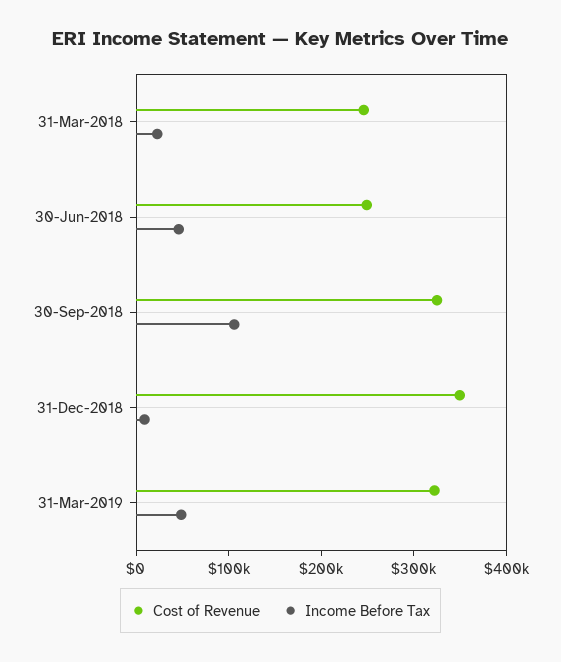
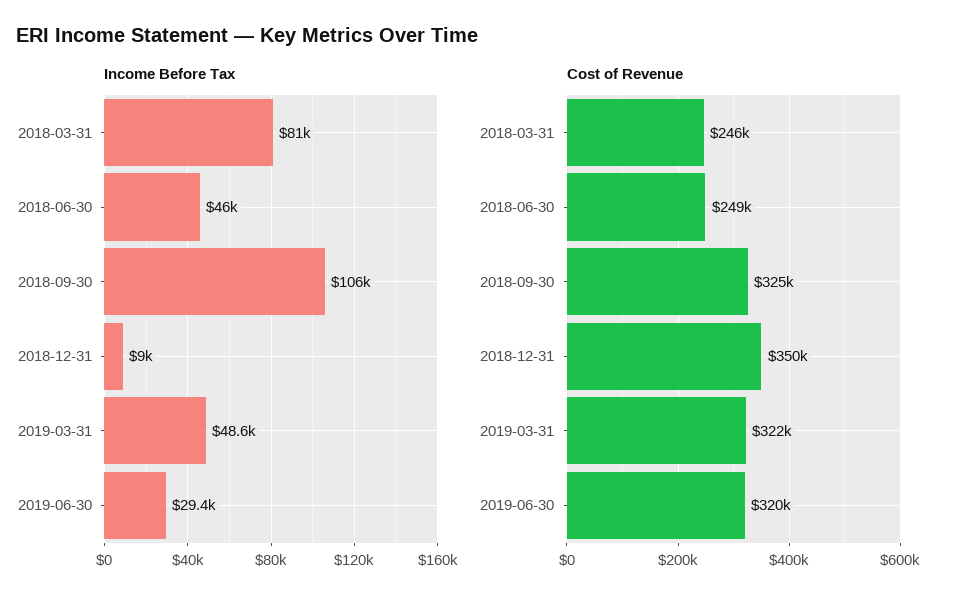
Income Before Tax, 31-Mar-2018: 20000 -> 81000
Income Before Tax, 2019-06-30: none -> 29400
Cost of Revenue, 2019-06-30: none -> 320000

